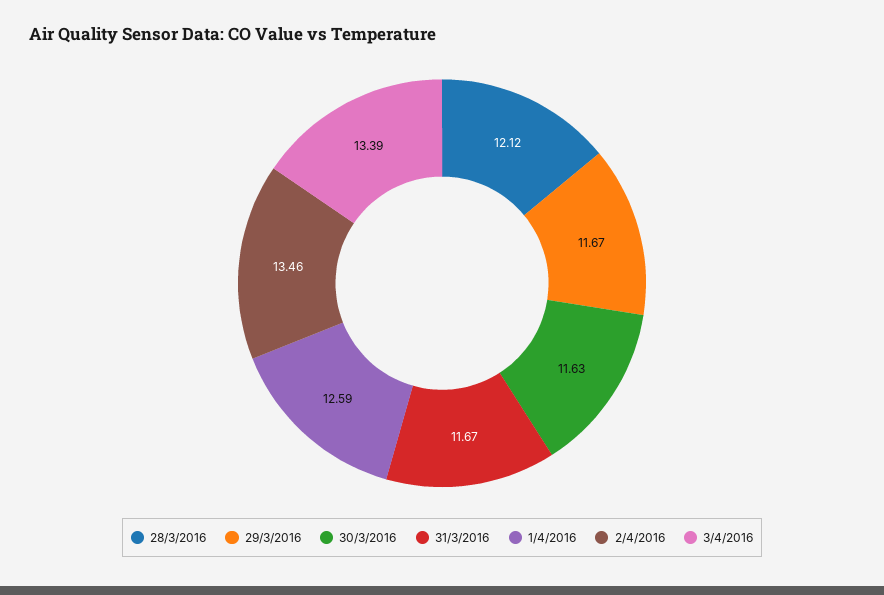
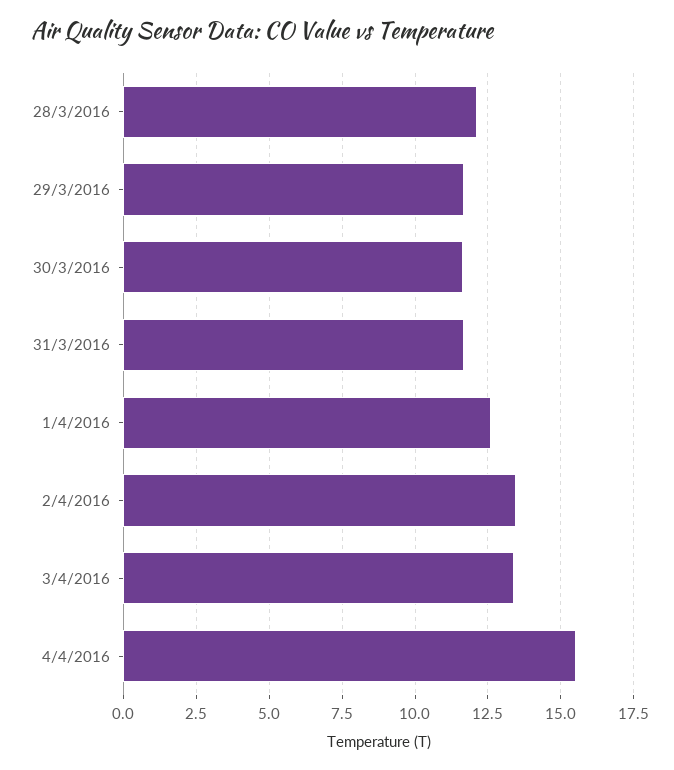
4/4/2016: none -> 15.5

